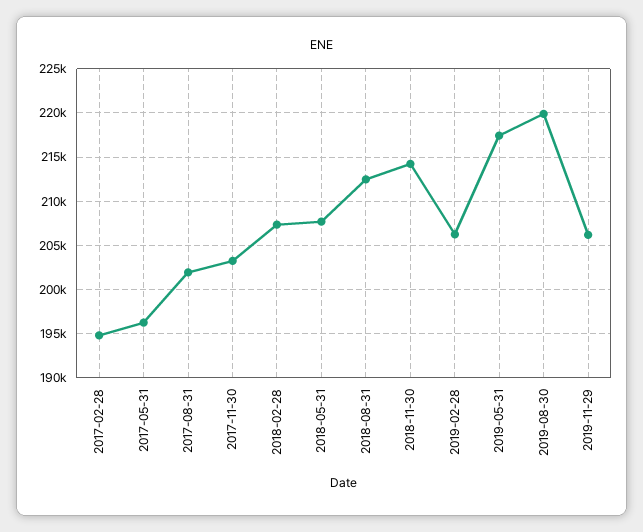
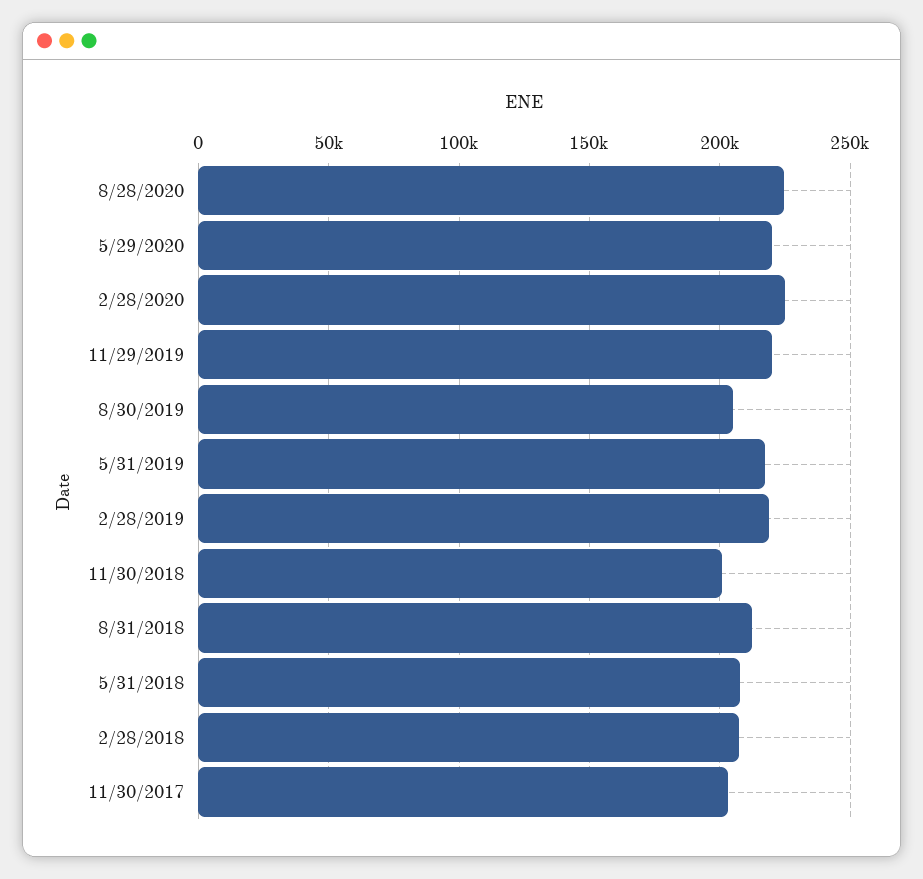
2017-02-28: 195000 -> none
2017-05-31: 196000 -> none
2017-08-31: 202000 -> none
2018-11-30: 214000 -> 200000
2019-02-28: 206000 -> 220000
2019-08-30: 220000 -> 205000
2019-11-29: 206000 -> 220000
8/28/2020: none -> 225000
5/29/2020: none -> 220000
2/28/2020: none -> 225000

